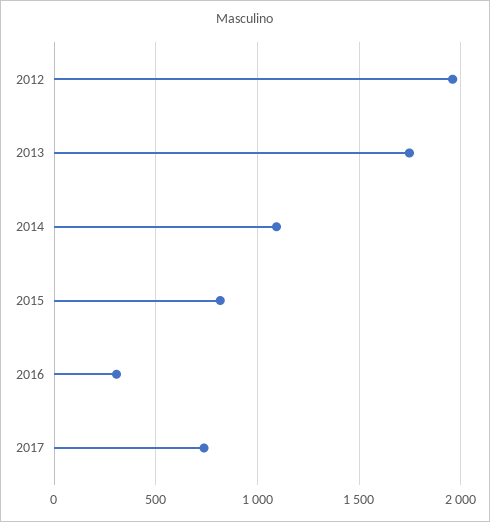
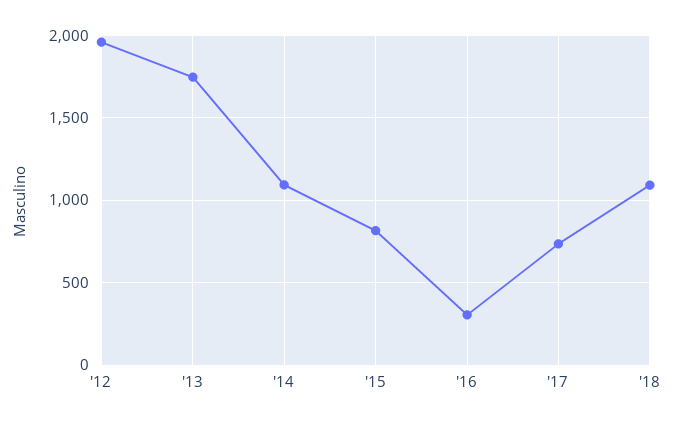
'18: none -> 1100

